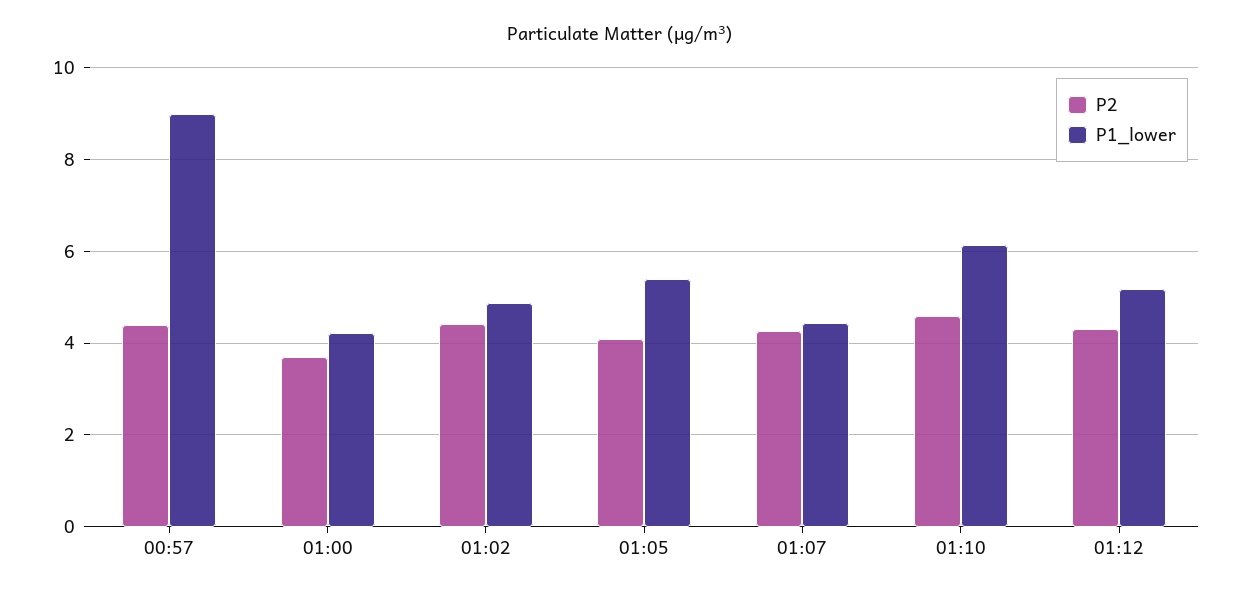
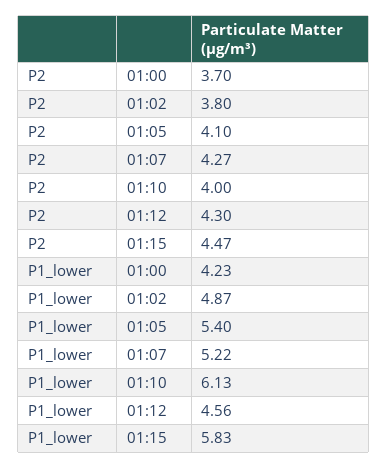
P2, 00:57: 4.4 -> none
P1_lower, 00:57: 9 -> none
P2, 01:02: 4.4 -> 3.8
P1_lower, 01:07: 4.4 -> 5.22
P2, 01:10: 4.6 -> 4
P1_lower, 01:12: 5.2 -> 4.56
P2, 01:15: none -> 4.47
P1_lower, 01:15: none -> 5.83

